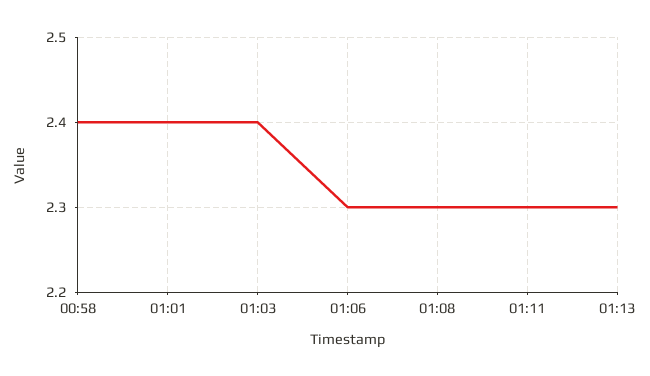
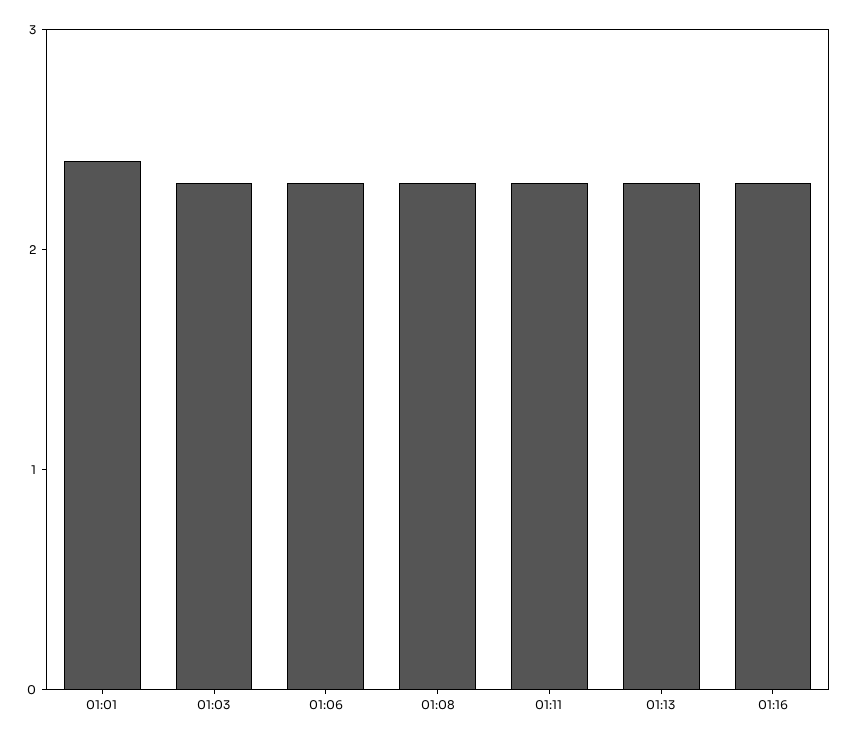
00:58: 2.4 -> none
01:03: 2.4 -> 2.3
01:16: none -> 2.3

